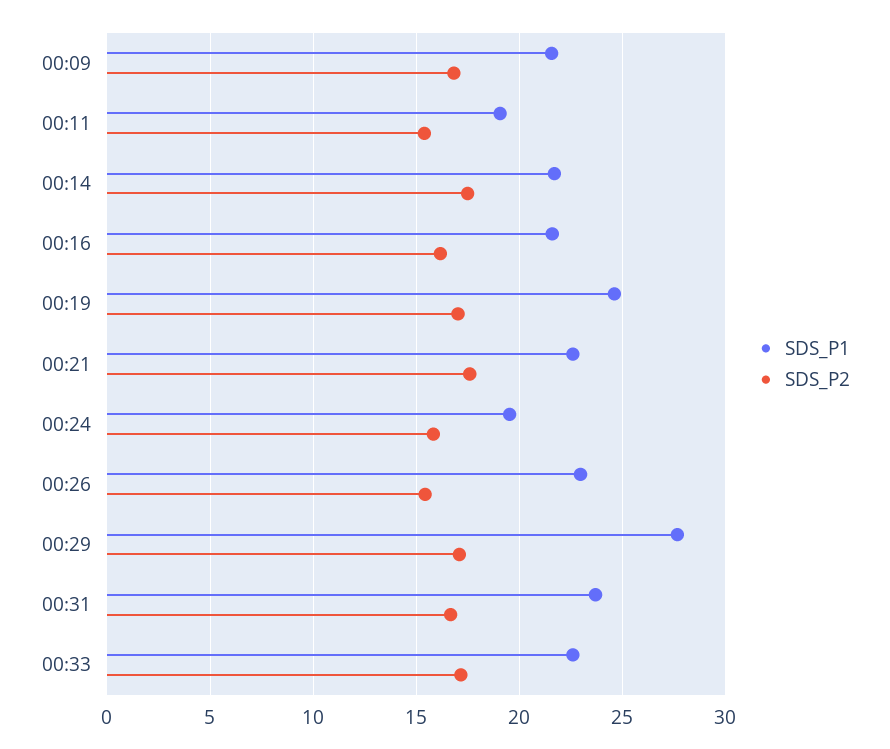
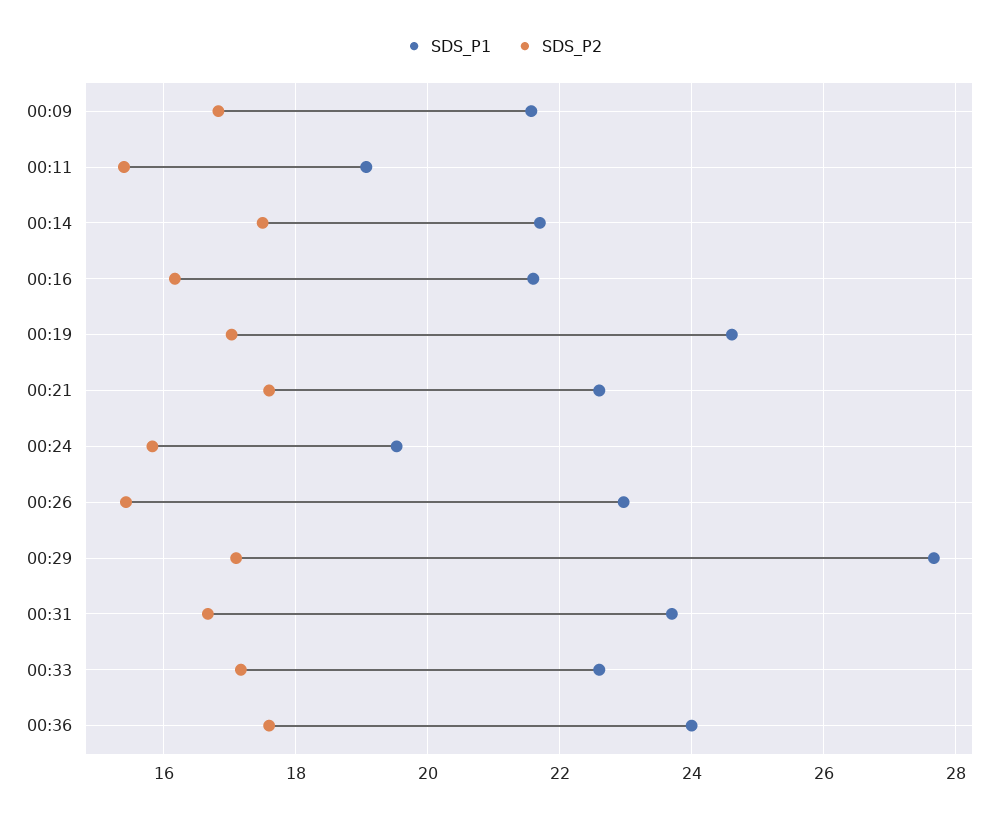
SDS_P1, 00:36: none -> 24
SDS_P2, 00:36: none -> 17.6

